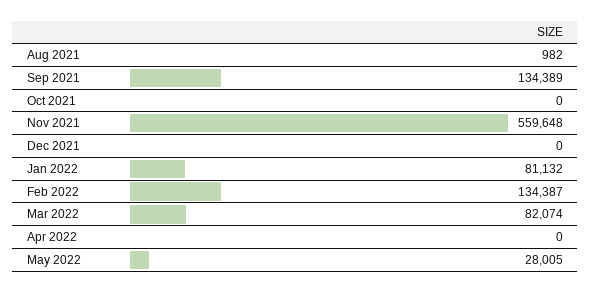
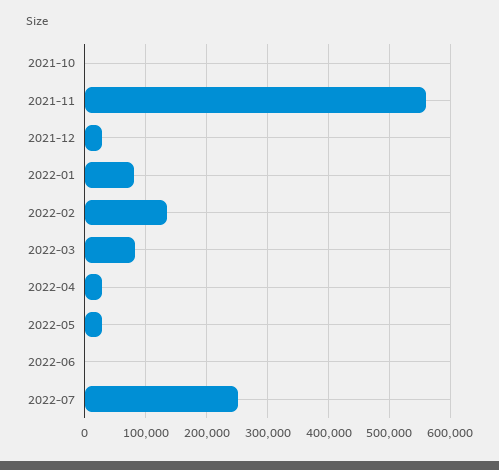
Aug 2021: 982 -> none
Sep 2021: 134389 -> none
Dec 2021: 0 -> 30000
Apr 2022: 0 -> 30000
2022-06: none -> 0
2022-07: none -> 250000

